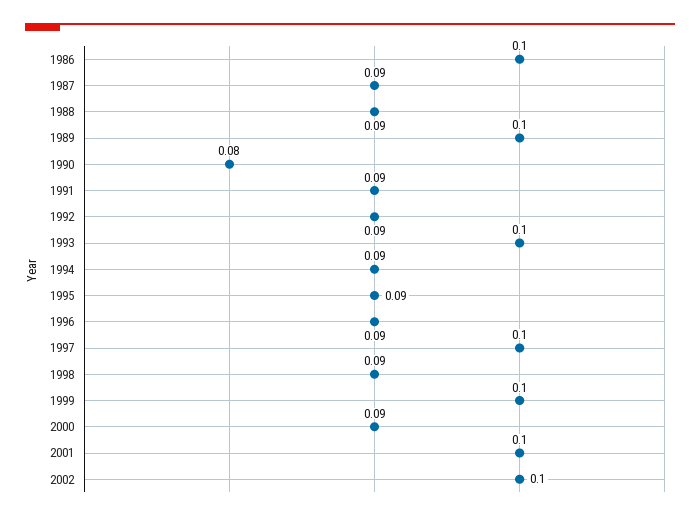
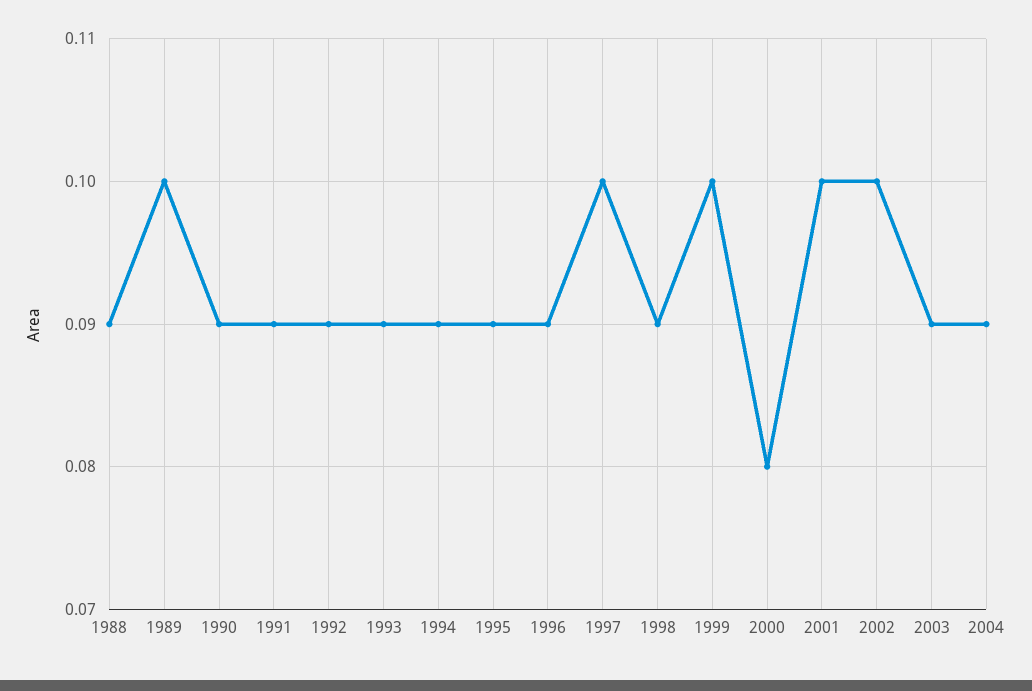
1986: 0.1 -> none
1987: 0.09 -> none
1990: 0.08 -> 0.09
1993: 0.1 -> 0.09
2000: 0.09 -> 0.08
2003: none -> 0.09
2004: none -> 0.09

